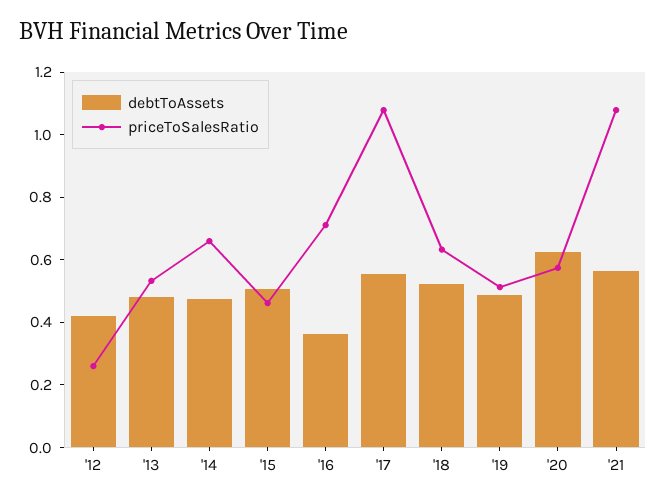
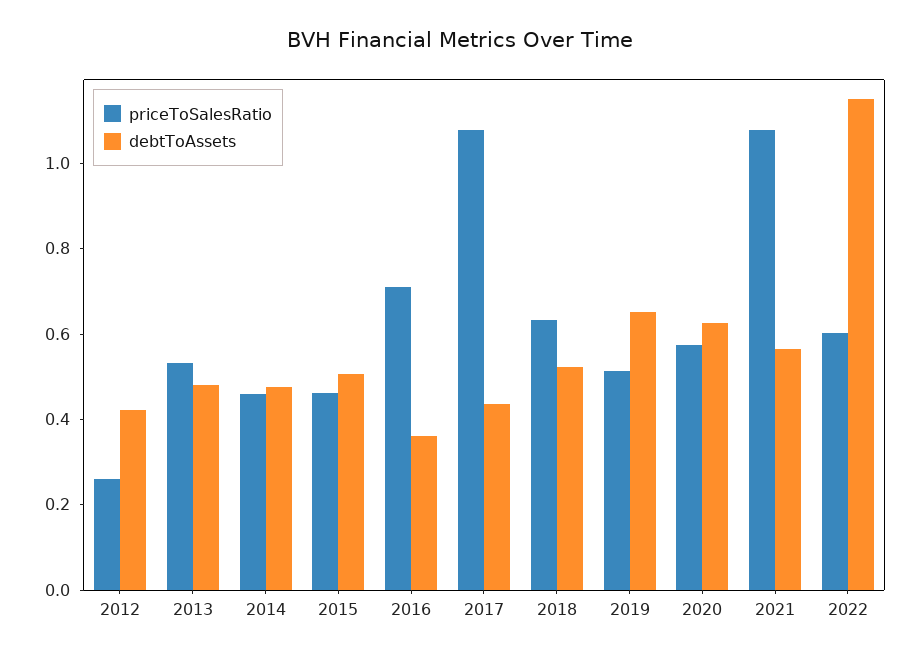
priceToSalesRatio, '14: 0.65 -> 0.45
debtToAssets, '17: 0.55 -> 0.45
debtToAssets, '19: 0.5 -> 0.65
priceToSalesRatio, 2022: none -> 0.6
debtToAssets, 2022: none -> 1.15

